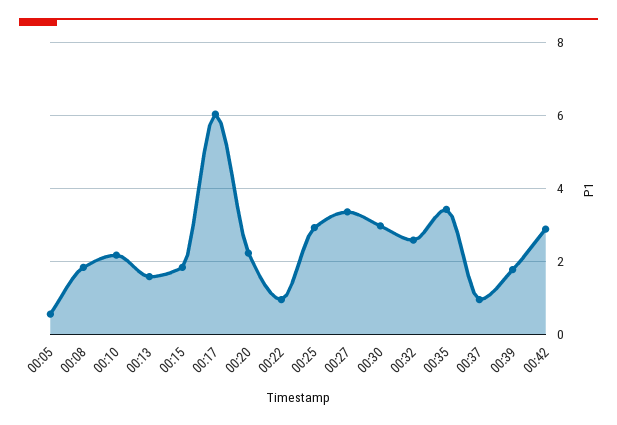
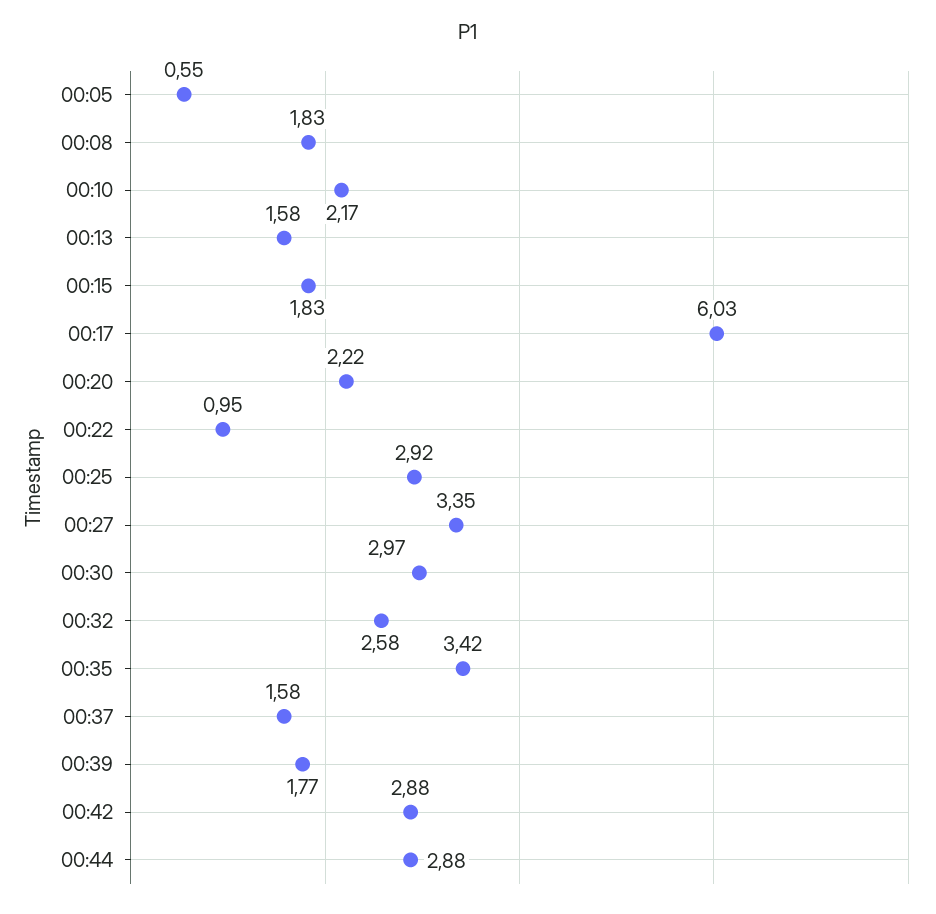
00:37: 1 -> 1.58
00:44: none -> 2.88

